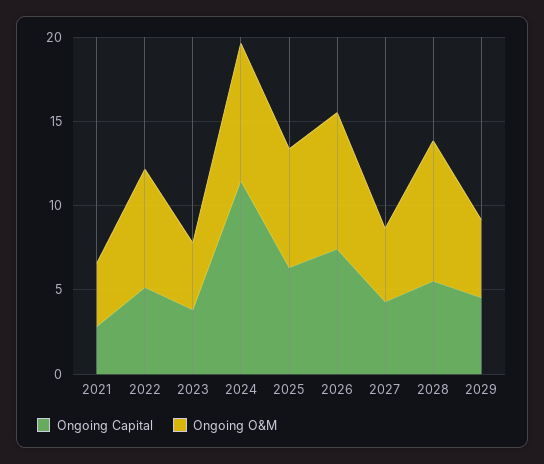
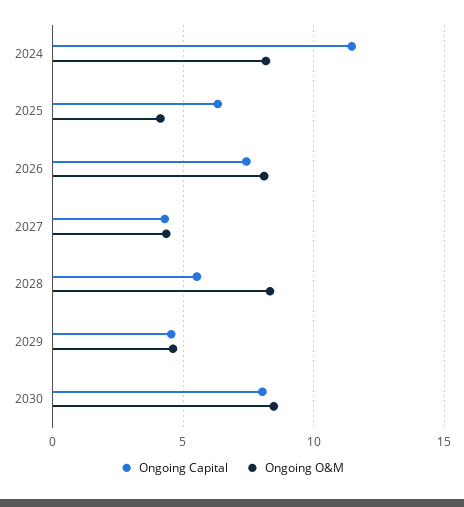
Ongoing Capital, 2021: 3 -> none
Ongoing O&M, 2021: 4 -> none
Ongoing Capital, 2022: 5 -> none
Ongoing O&M, 2022: 7 -> none
Ongoing Capital, 2023: 4 -> none
Ongoing O&M, 2023: 4 -> none
Ongoing O&M, 2025: 7 -> 4
Ongoing Capital, 2030: none -> 8
Ongoing O&M, 2030: none -> 8.5

